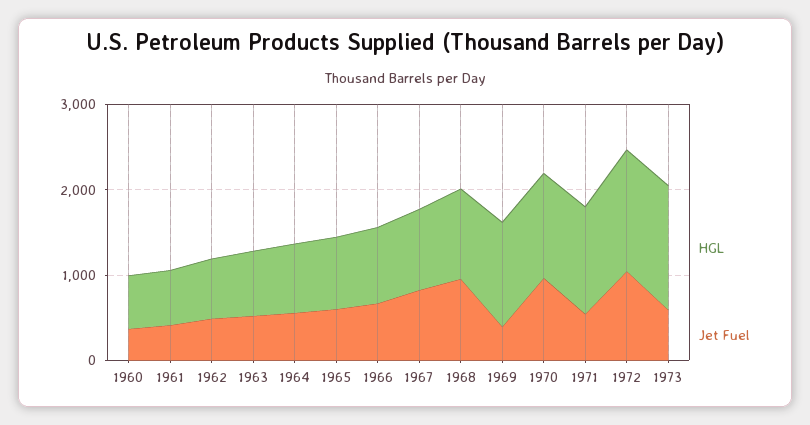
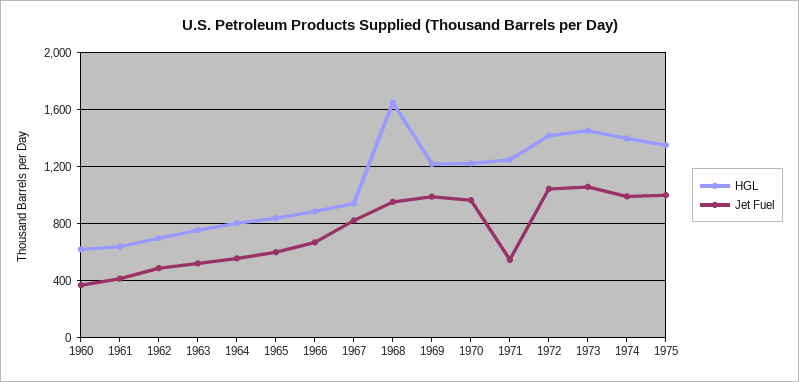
HGL, 1968: 1000 -> 1650
Jet Fuel, 1969: 400 -> 1000
Jet Fuel, 1973: 600 -> 1050
HGL, 1974: none -> 1400
Jet Fuel, 1974: none -> 1000
HGL, 1975: none -> 1350
Jet Fuel, 1975: none -> 1000

